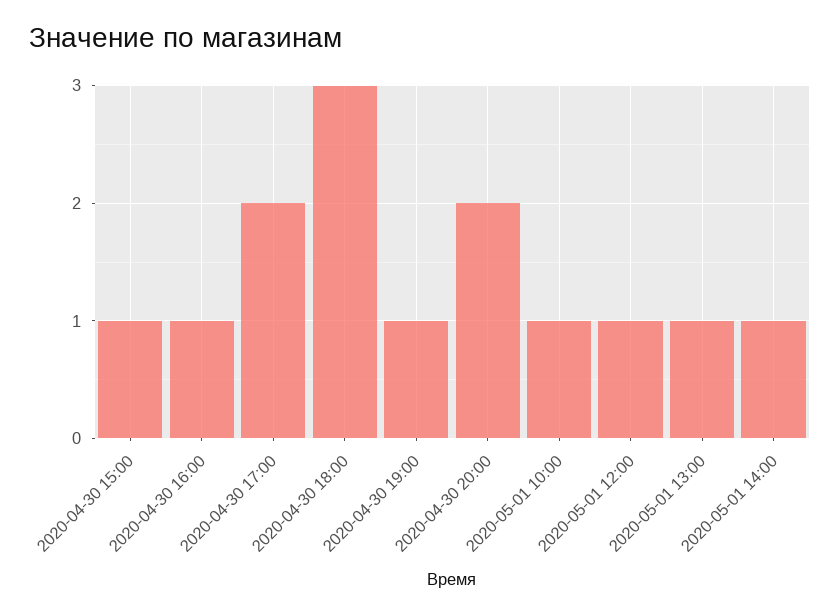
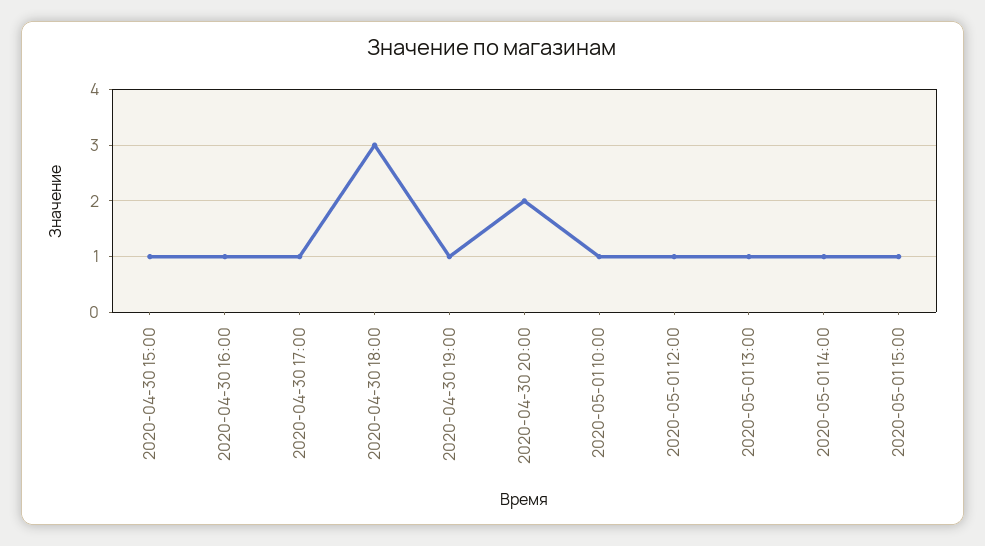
2020-04-30 17:00: 2 -> 1
2020-05-01 15:00: none -> 1

